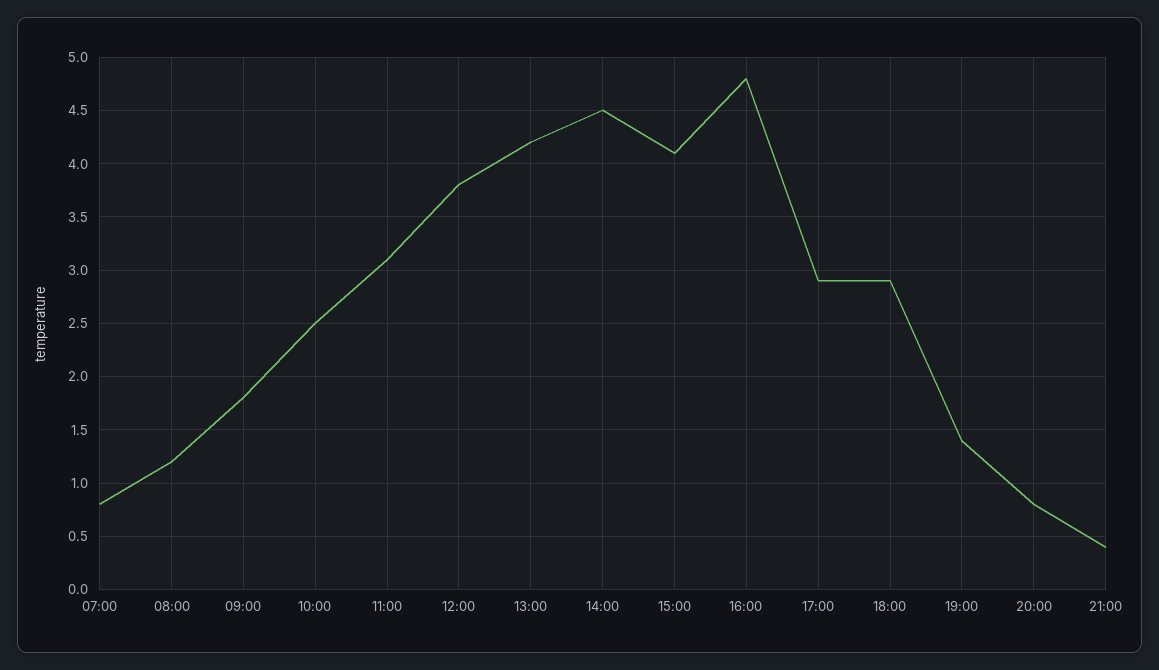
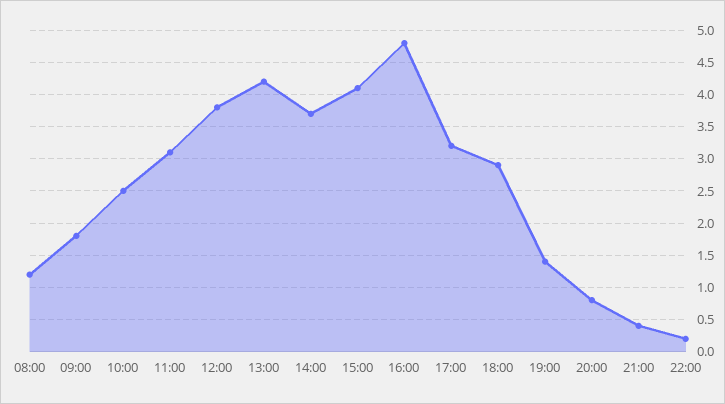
07:00: 0.8 -> none
14:00: 4.5 -> 3.7
17:00: 2.9 -> 3.2
22:00: none -> 0.2

